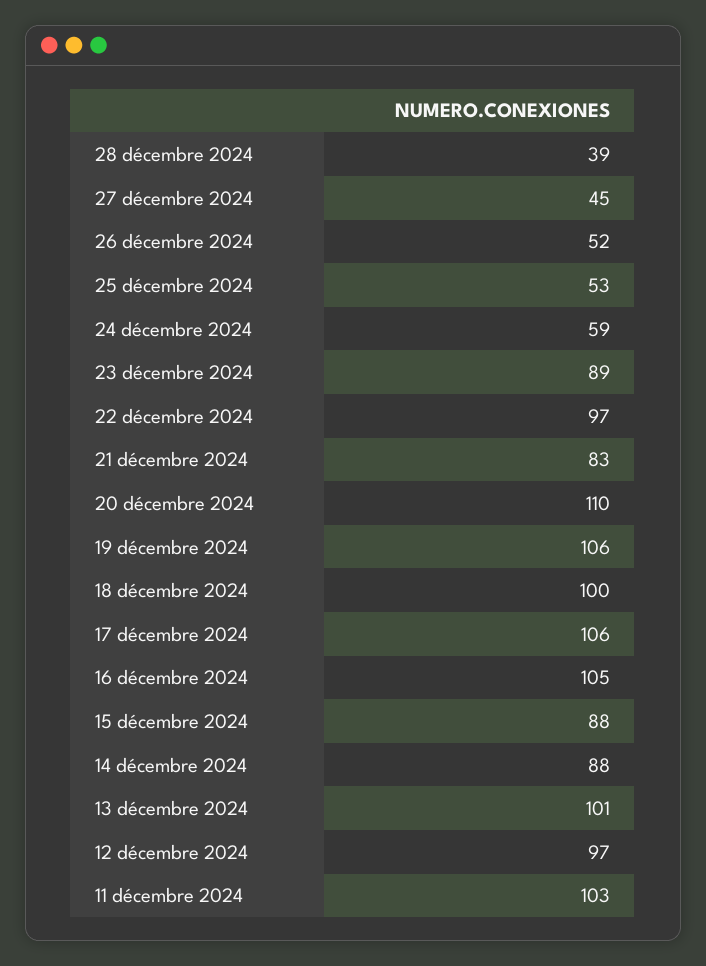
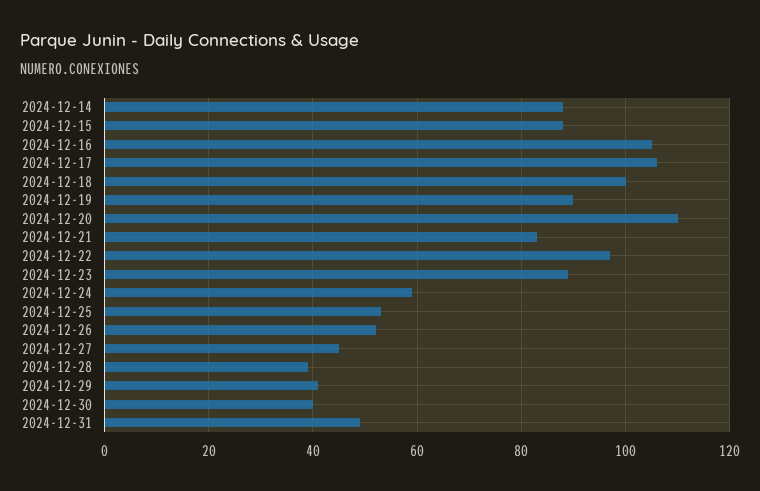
19 décembre 2024: 106 -> 90
13 décembre 2024: 101 -> none
12 décembre 2024: 97 -> none
11 décembre 2024: 103 -> none
2024-12-29: none -> 40
2024-12-30: none -> 40
2024-12-31: none -> 50

